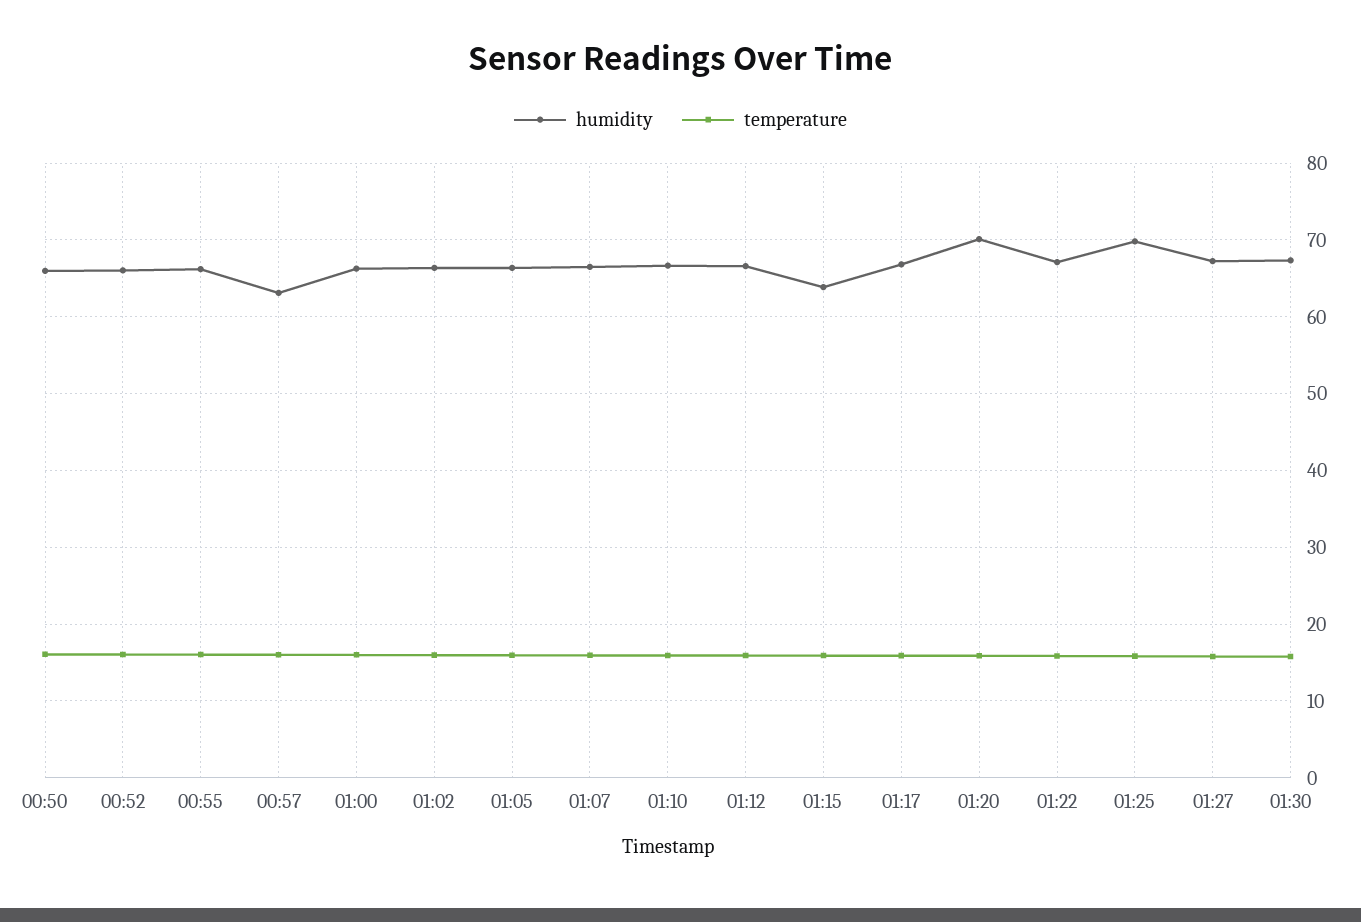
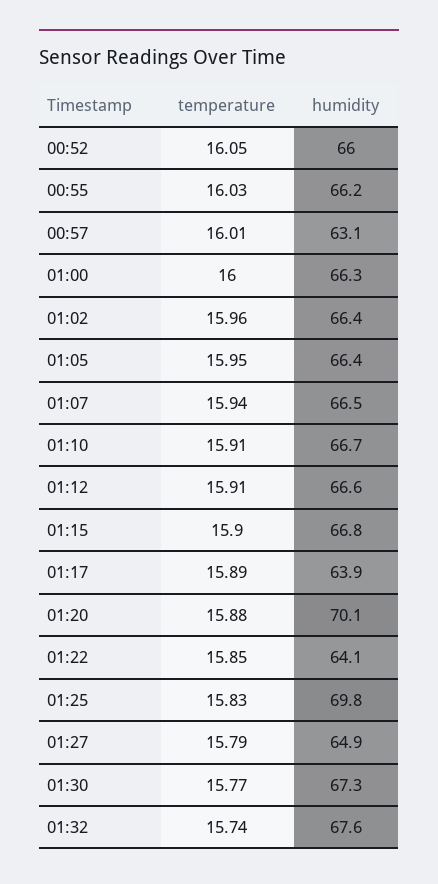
humidity, 00:50: 66 -> none
temperature, 00:50: 16 -> none
humidity, 01:15: 64 -> 66.8
humidity, 01:17: 67 -> 63.9
humidity, 01:22: 67 -> 64.1
humidity, 01:27: 67 -> 64.9
temperature, 01:32: none -> 15.74
humidity, 01:32: none -> 67.6

